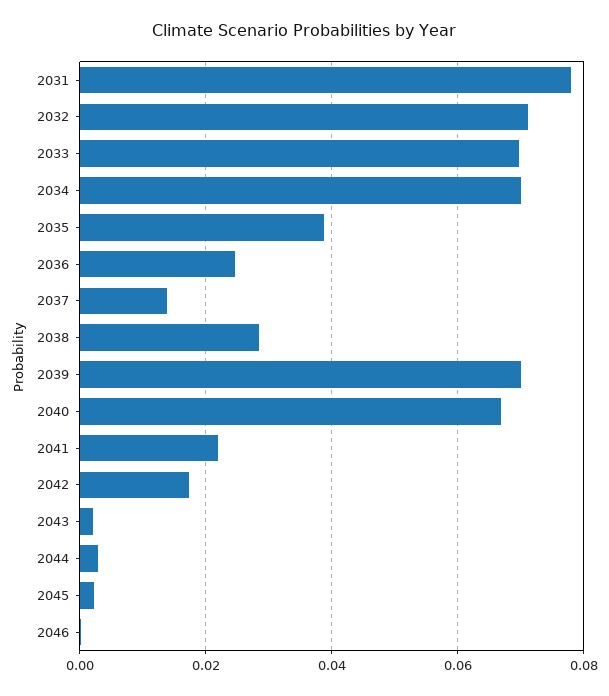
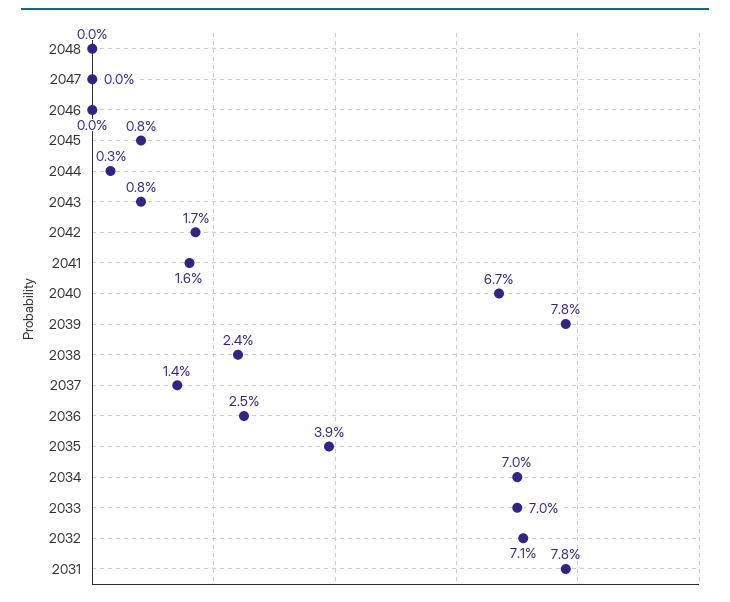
2038: 0.028 -> 0.024
2039: 0.07 -> 0.078
2041: 0.022 -> 0.016
2043: 0.002 -> 0.008
2045: 0.002 -> 0.008
2048: none -> 0
2047: none -> 0

